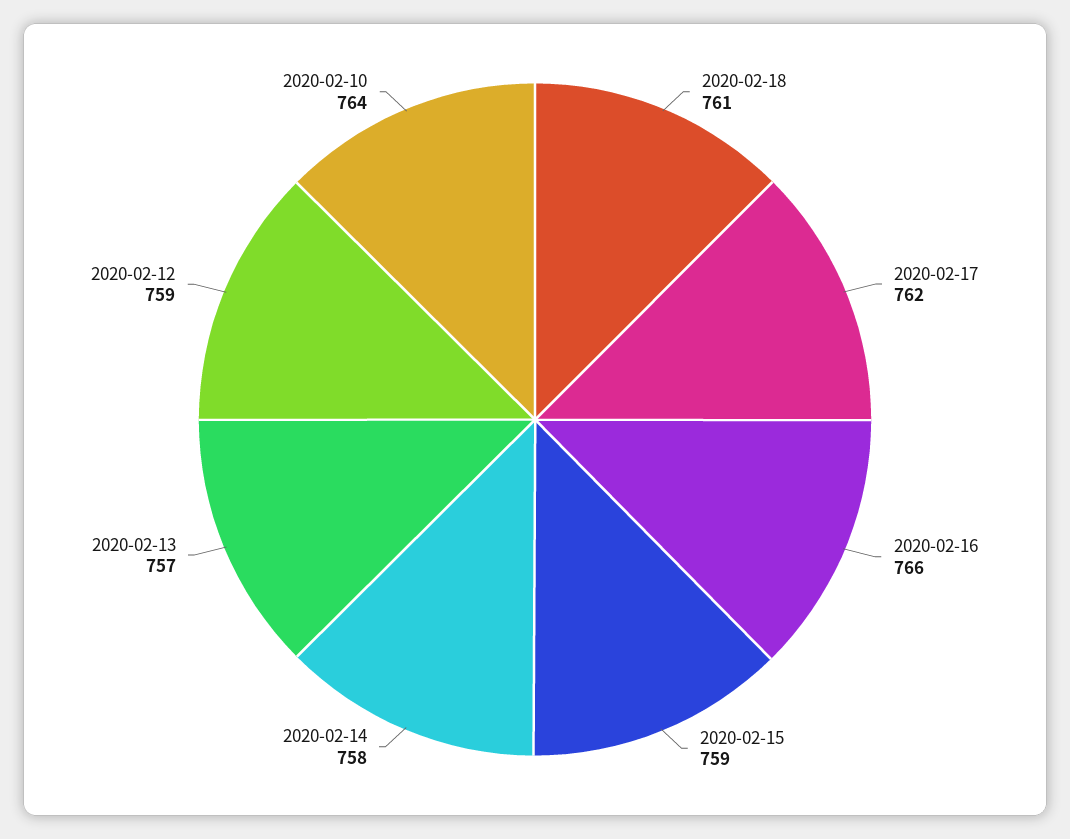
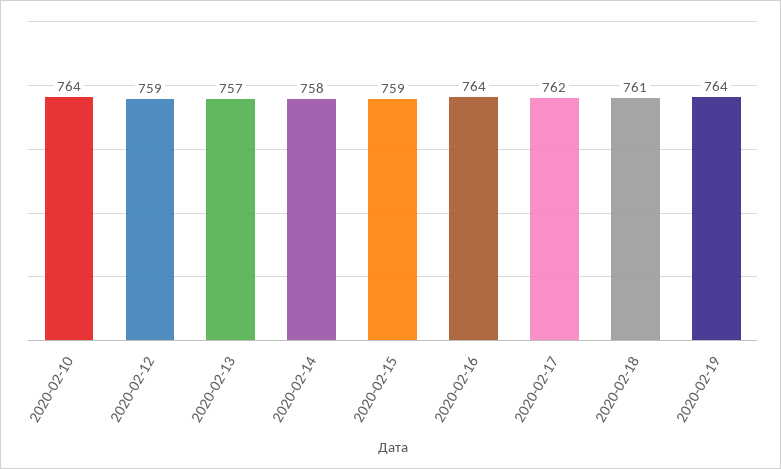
2020-02-16: 766 -> 764
2020-02-19: none -> 764

